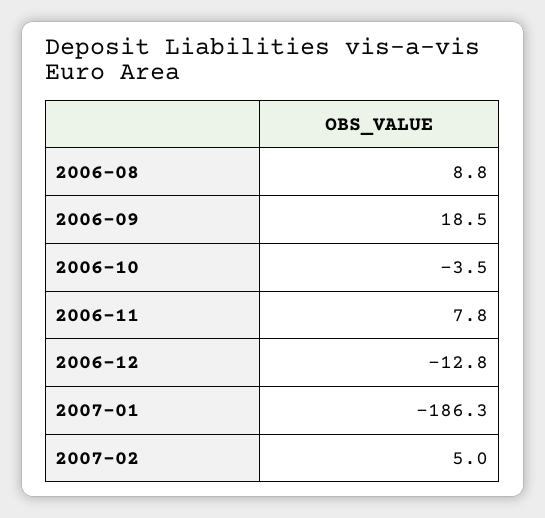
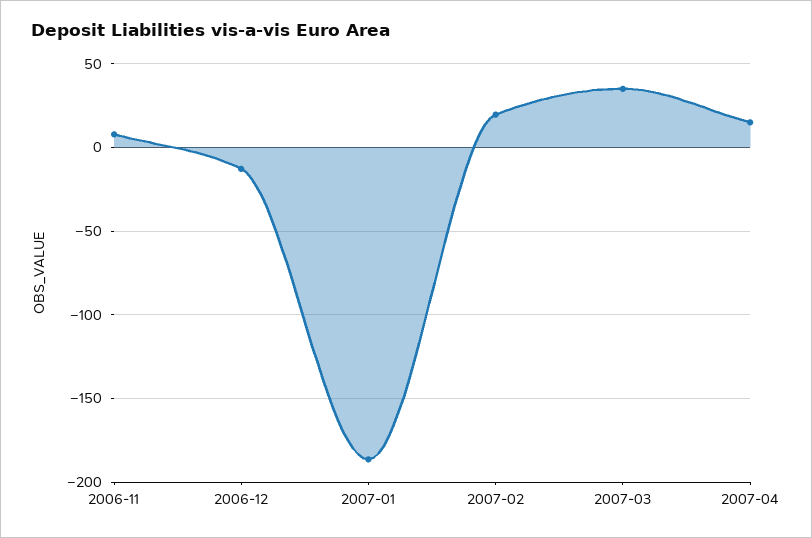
2006-08: 8.8 -> none
2006-09: 18.5 -> none
2006-10: -3.5 -> none
2007-02: 5 -> 20
2007-03: none -> 35
2007-04: none -> 15

